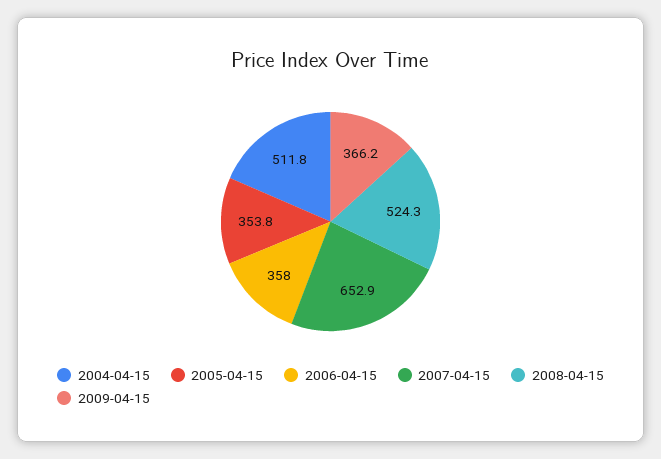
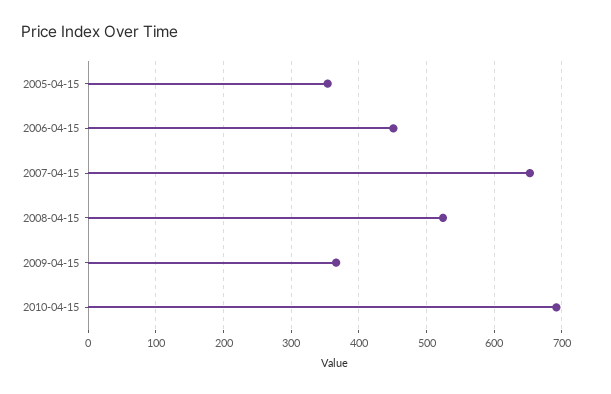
2004-04-15: 511.8 -> none
2006-04-15: 358 -> 450
2010-04-15: none -> 690

